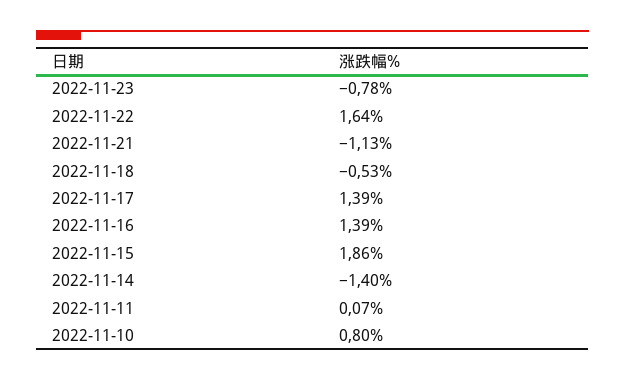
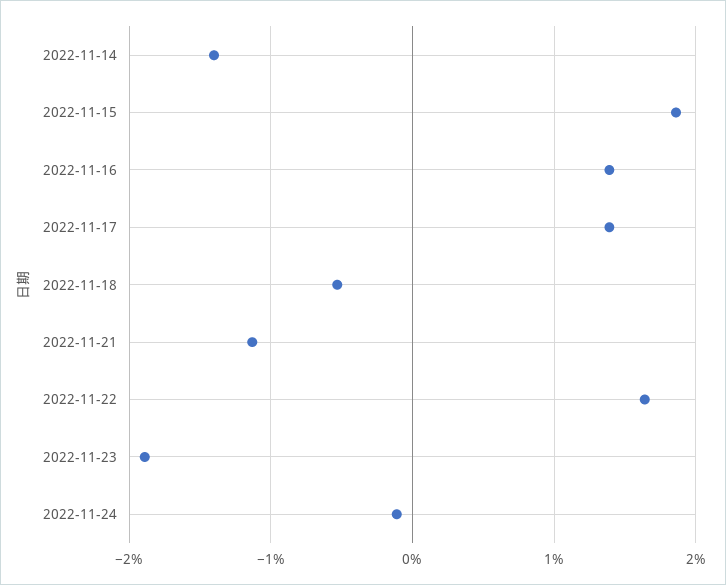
2022-11-23: -0.78 -> -1.9
2022-11-11: 0.07 -> none
2022-11-10: 0.8 -> none
2022-11-24: none -> -0.1

